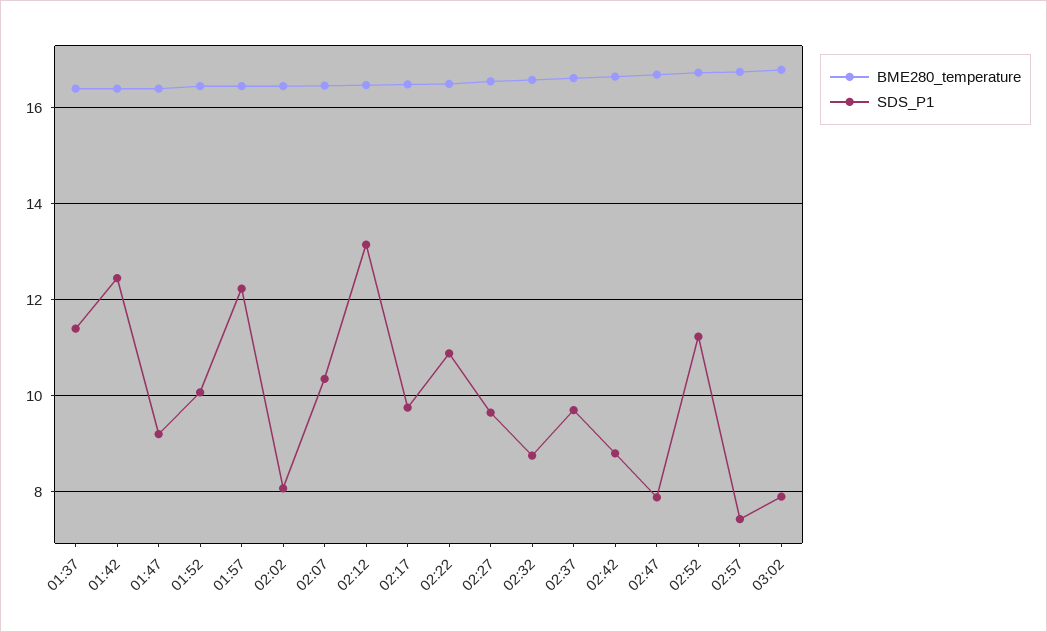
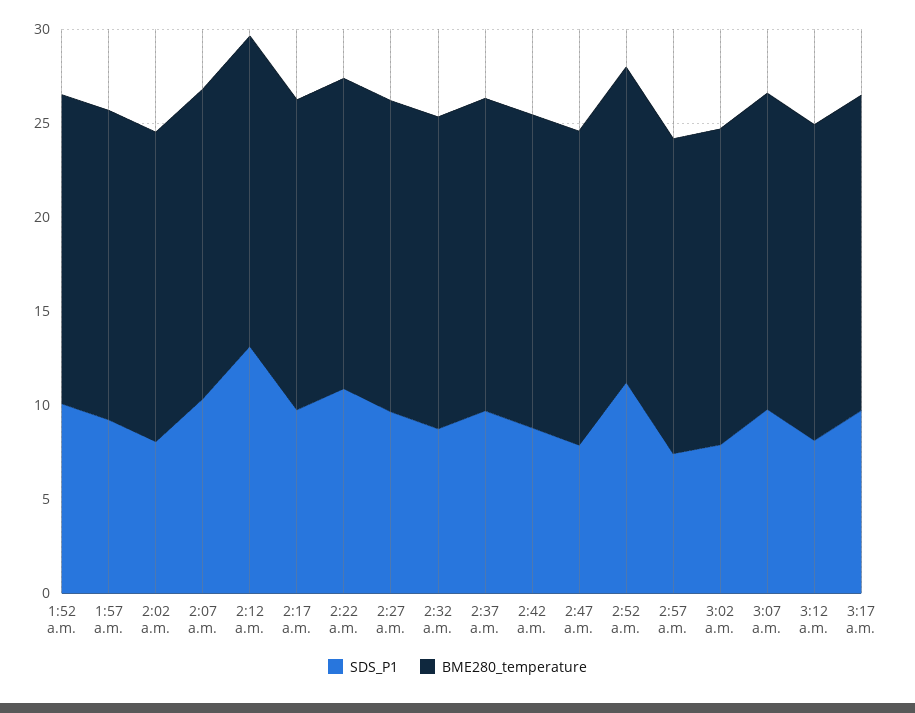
BME280_temperature, 01:37: 16.4 -> none
SDS_P1, 01:37: 11.4 -> none
BME280_temperature, 01:42: 16.4 -> none
SDS_P1, 01:42: 12.4 -> none
BME280_temperature, 01:47: 16.4 -> none
SDS_P1, 01:47: 9.2 -> none
SDS_P1, 01:57: 12.2 -> 9
SDS_P1, 3:07 a.m.: none -> 10
BME280_temperature, 3:07 a.m.: none -> 17
SDS_P1, 3:12 a.m.: none -> 8
BME280_temperature, 3:12 a.m.: none -> 17
SDS_P1, 3:17 a.m.: none -> 10
BME280_temperature, 3:17 a.m.: none -> 17

